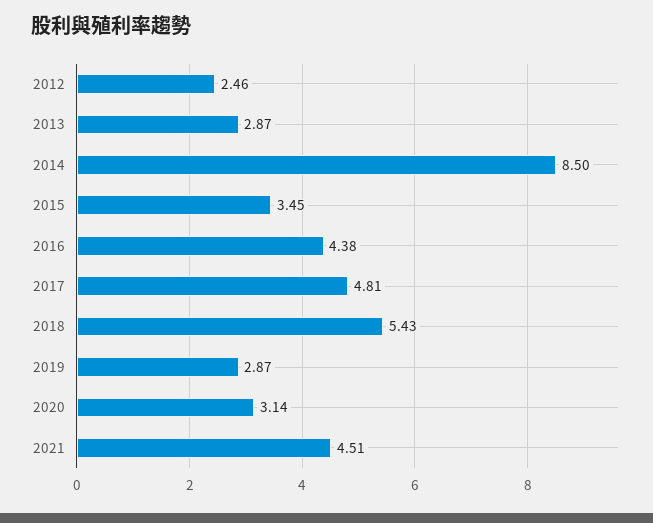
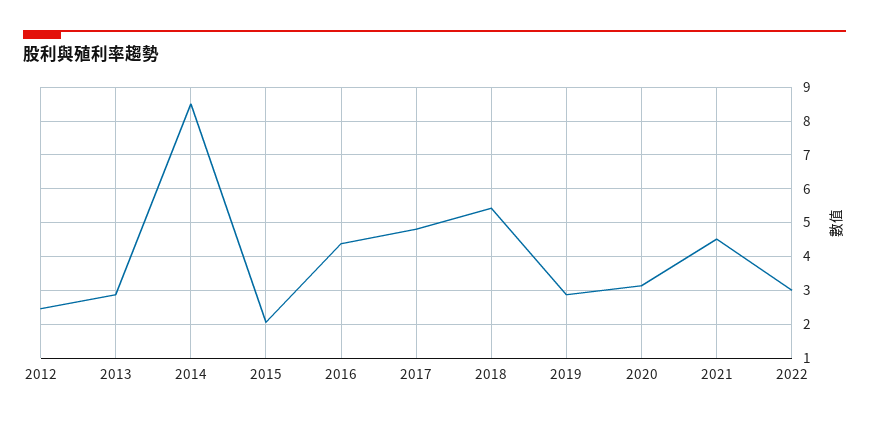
2015: 3.45 -> 2
2022: none -> 3

